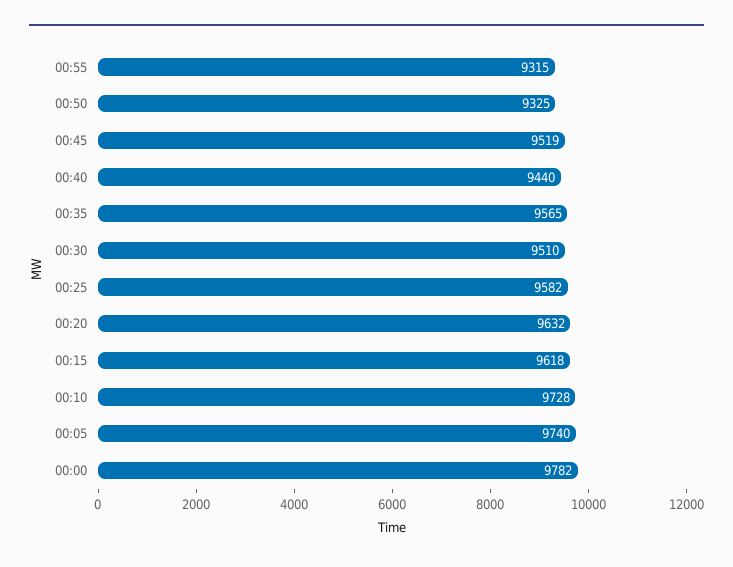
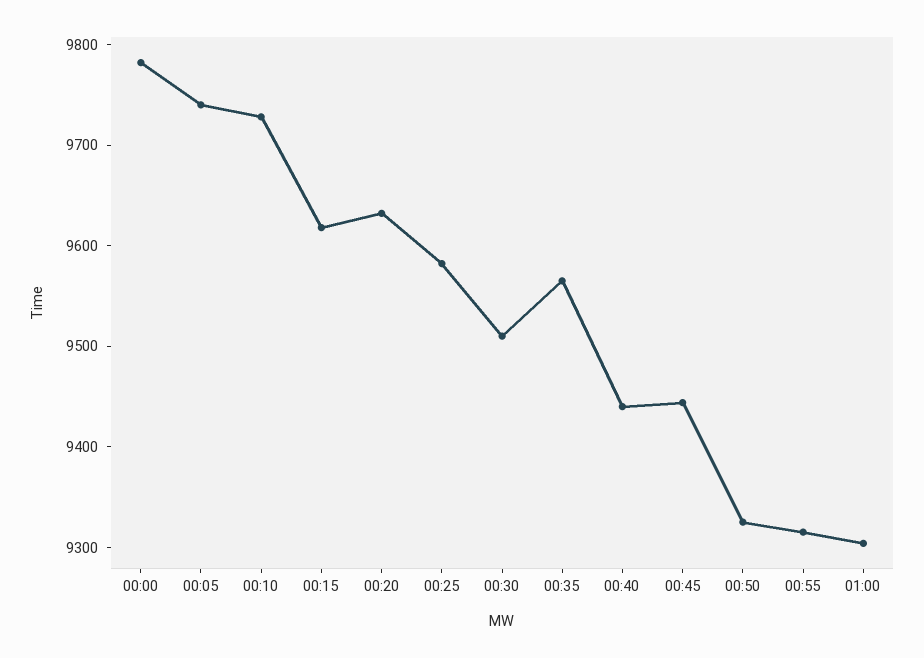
00:45: 9519 -> 9440
01:00: none -> 9300

